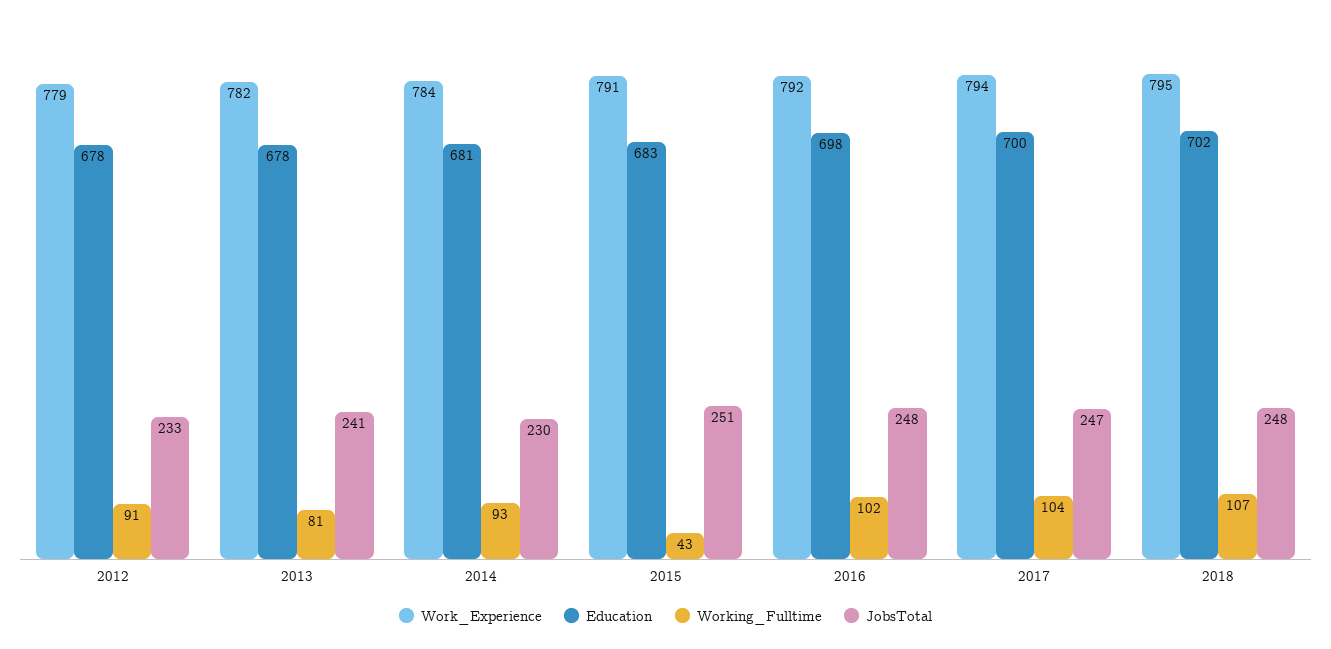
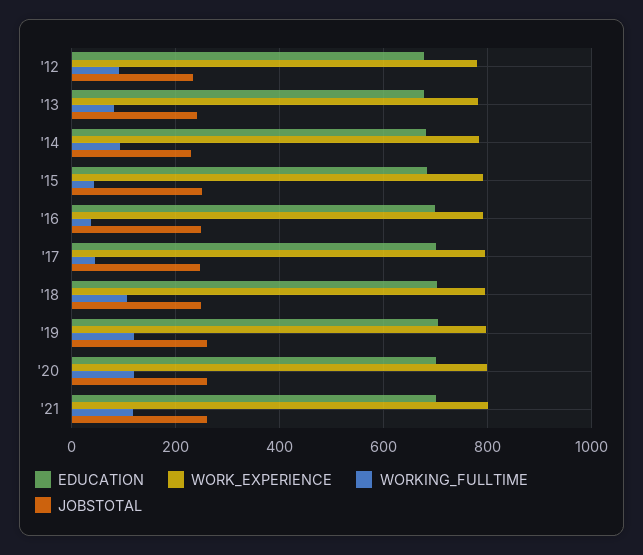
Working_Fulltime, 2016: 102 -> 40
Working_Fulltime, 2017: 104 -> 40
Education, '19: none -> 700
Work_Experience, '19: none -> 800
Working_Fulltime, '19: none -> 120
JobsTotal, '19: none -> 260
Education, '20: none -> 700
Work_Experience, '20: none -> 800
Working_Fulltime, '20: none -> 120
JobsTotal, '20: none -> 260
Education, '21: none -> 700
Work_Experience, '21: none -> 800
Working_Fulltime, '21: none -> 120
JobsTotal, '21: none -> 260

